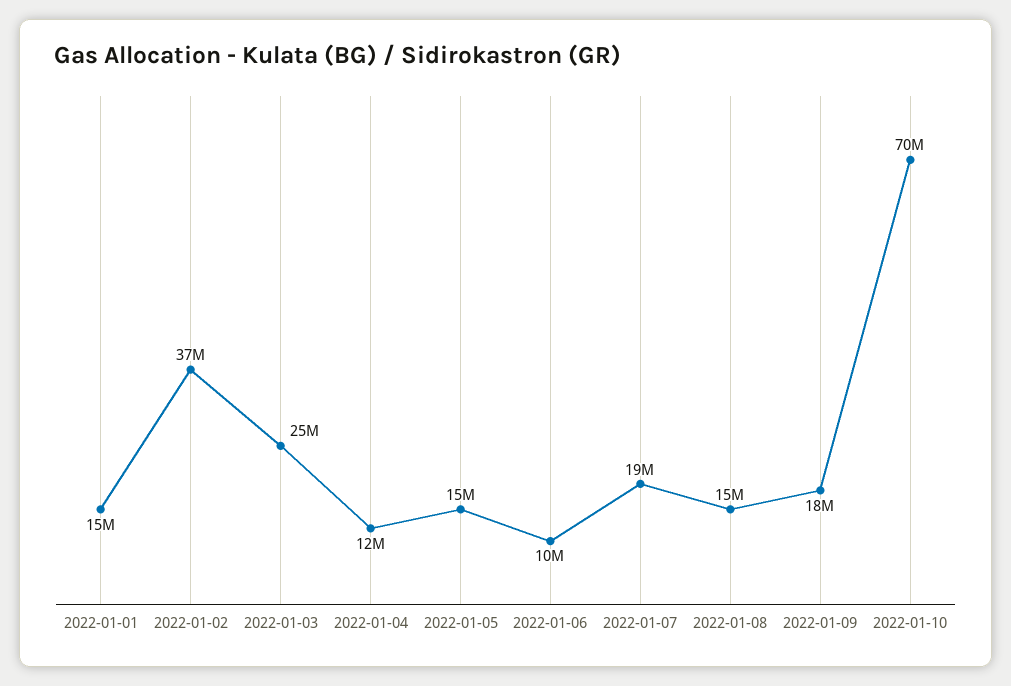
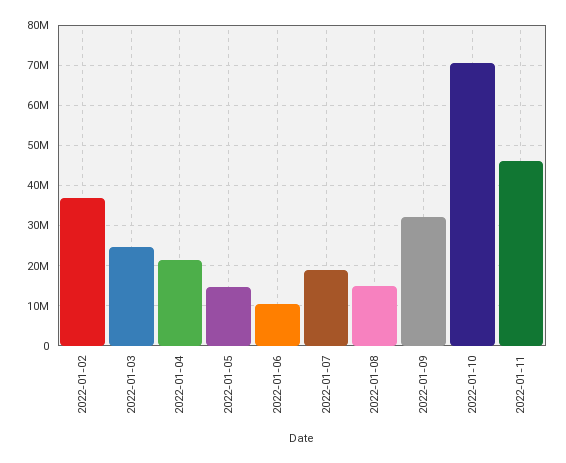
2022-01-01: 15000000 -> none
2022-01-04: 12000000 -> 22000000
2022-01-09: 18000000 -> 32000000
2022-01-11: none -> 46000000

